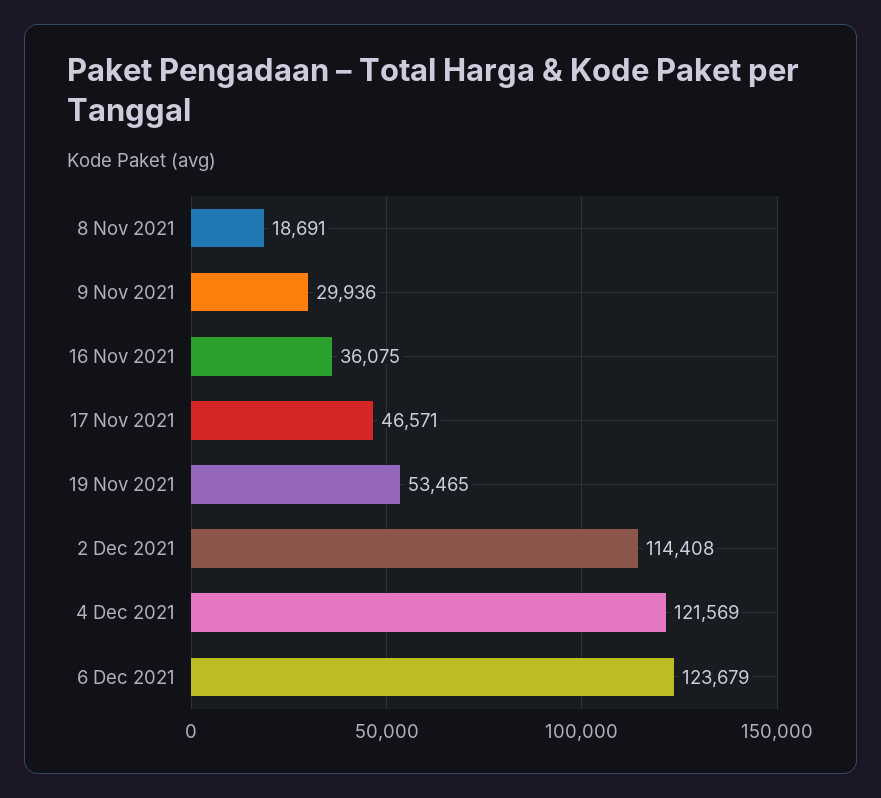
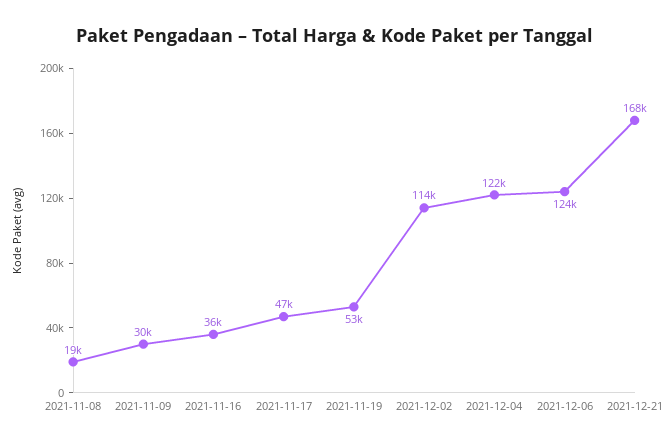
2021-12-21: none -> 168000

